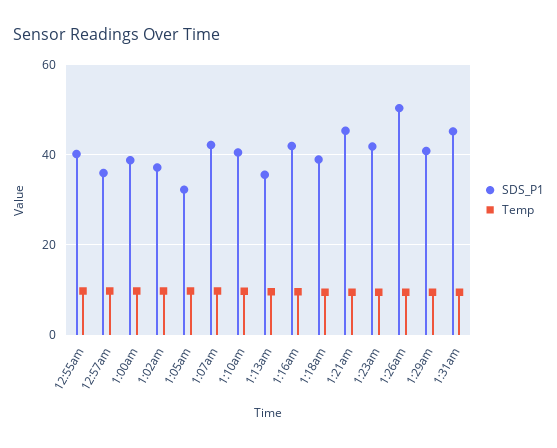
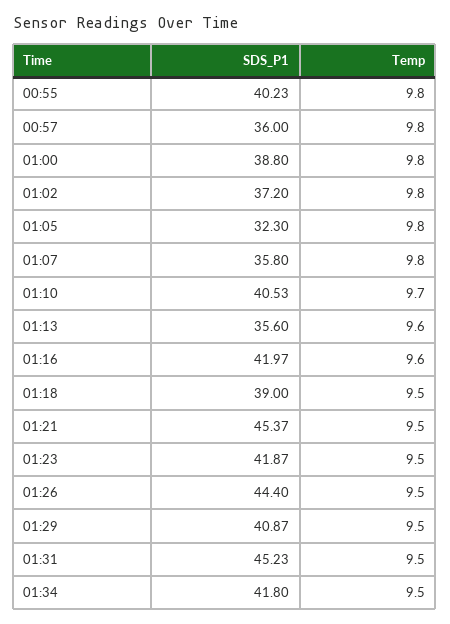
SDS_P1, 1:07am: 42 -> 35.8
SDS_P1, 1:26am: 50 -> 44.4
SDS_P1, 01:34: none -> 41.8
Temp, 01:34: none -> 9.5

